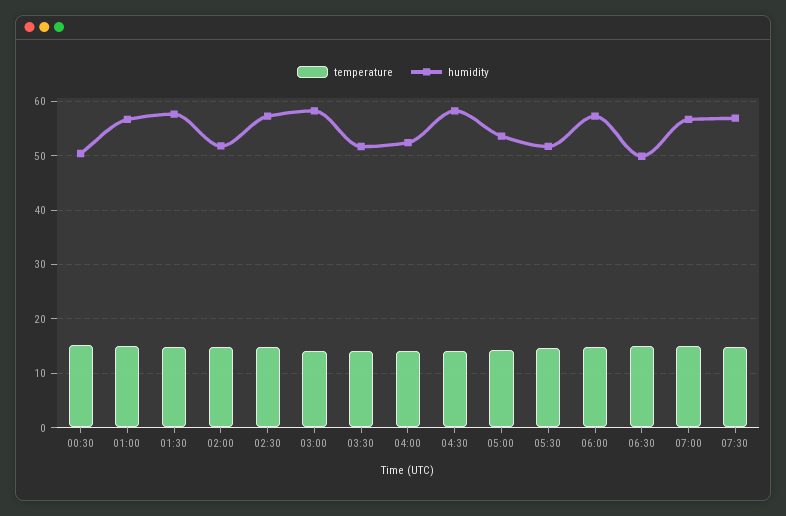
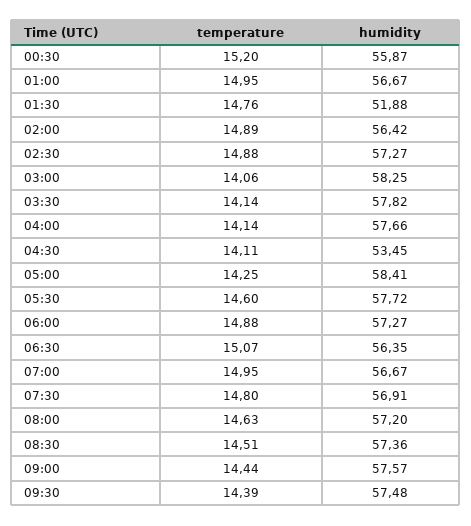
humidity, 00:30: 50 -> 55.87
humidity, 01:30: 58 -> 51.88
humidity, 02:00: 52 -> 56.42
humidity, 03:30: 52 -> 57.82
humidity, 04:00: 52 -> 57.66
humidity, 04:30: 58 -> 53.45
humidity, 05:00: 54 -> 58.41
humidity, 05:30: 52 -> 57.72
humidity, 06:30: 50 -> 56.35
temperature, 08:00: none -> 14.63
humidity, 08:00: none -> 57.2
temperature, 08:30: none -> 14.51
humidity, 08:30: none -> 57.36
temperature, 09:00: none -> 14.44
humidity, 09:00: none -> 57.57
temperature, 09:30: none -> 14.39
humidity, 09:30: none -> 57.48

